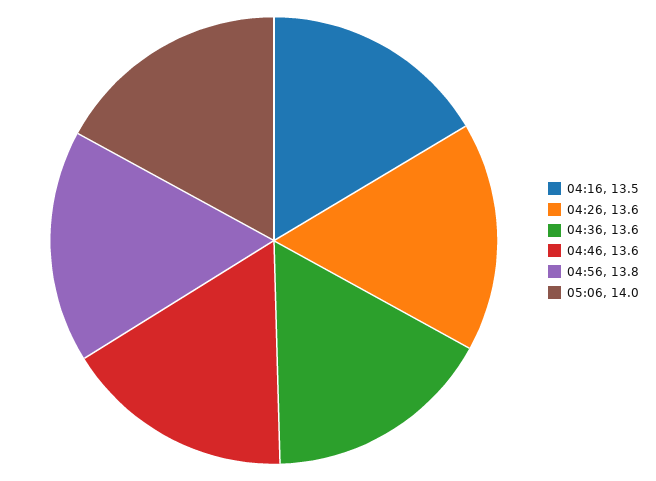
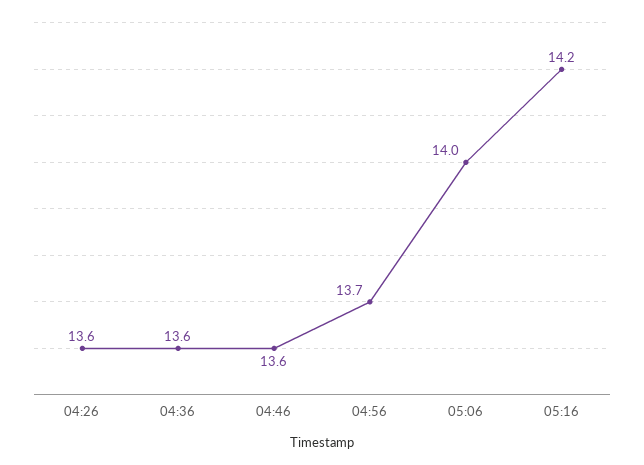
04:16: 13.5 -> none
04:56: 13.8 -> 13.7
05:16: none -> 14.2

